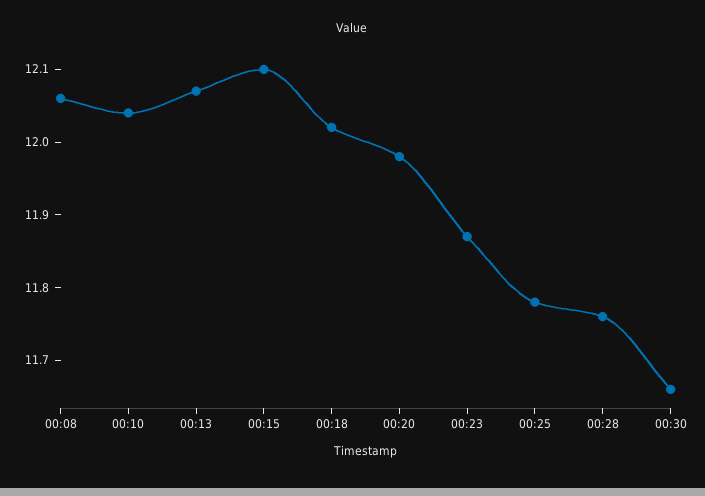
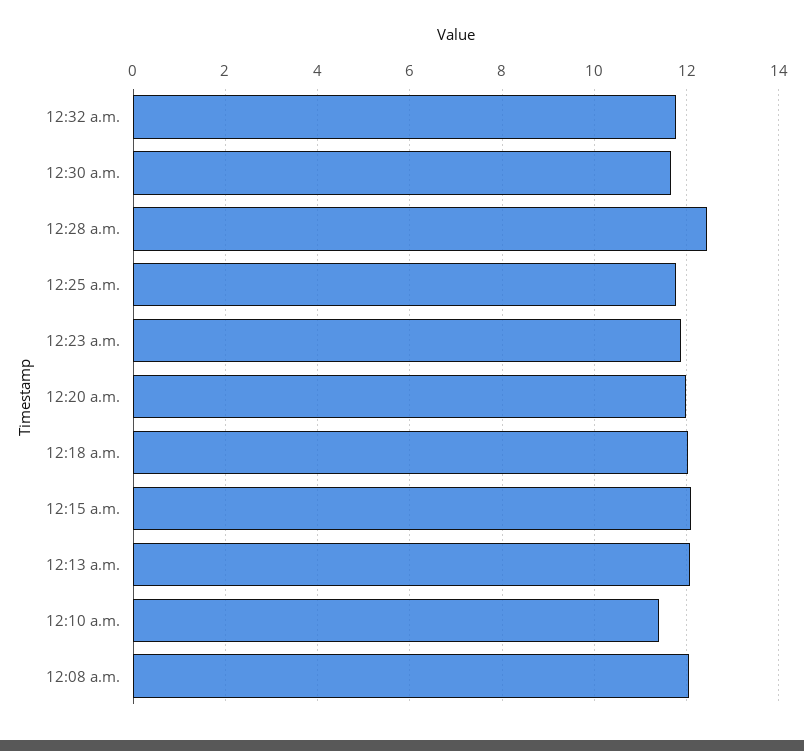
00:10: 12.05 -> 11.4
00:28: 11.75 -> 12.4
12:32 a.m.: none -> 11.8

